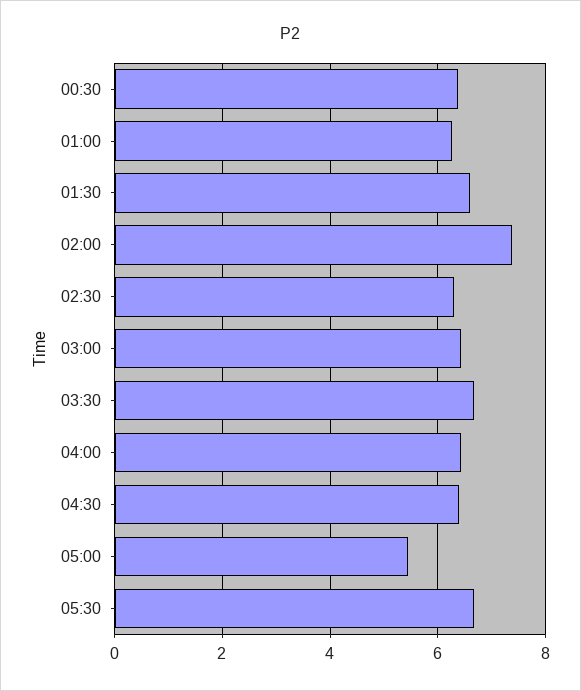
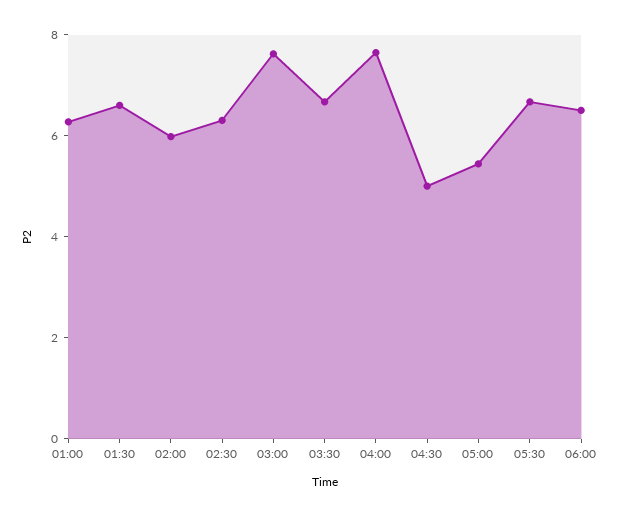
00:30: 6.4 -> none
02:00: 7.4 -> 6
03:00: 6.4 -> 7.5
04:00: 6.4 -> 7.5
04:30: 6.4 -> 5
06:00: none -> 6.5

